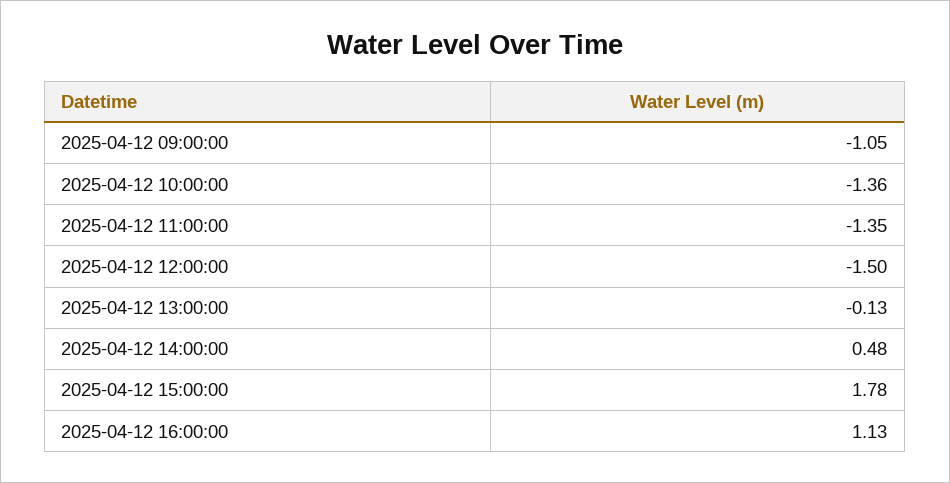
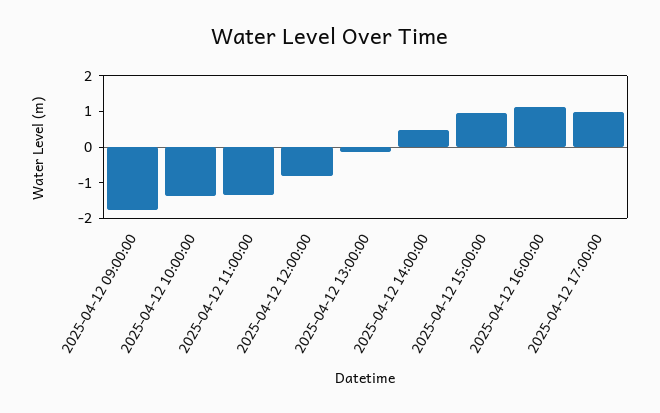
2025-04-12 09:00:00: -1.05 -> -1.75
2025-04-12 12:00:00: -1.5 -> -0.75
2025-04-12 15:00:00: 1.78 -> 1
2025-04-12 17:00:00: none -> 1

